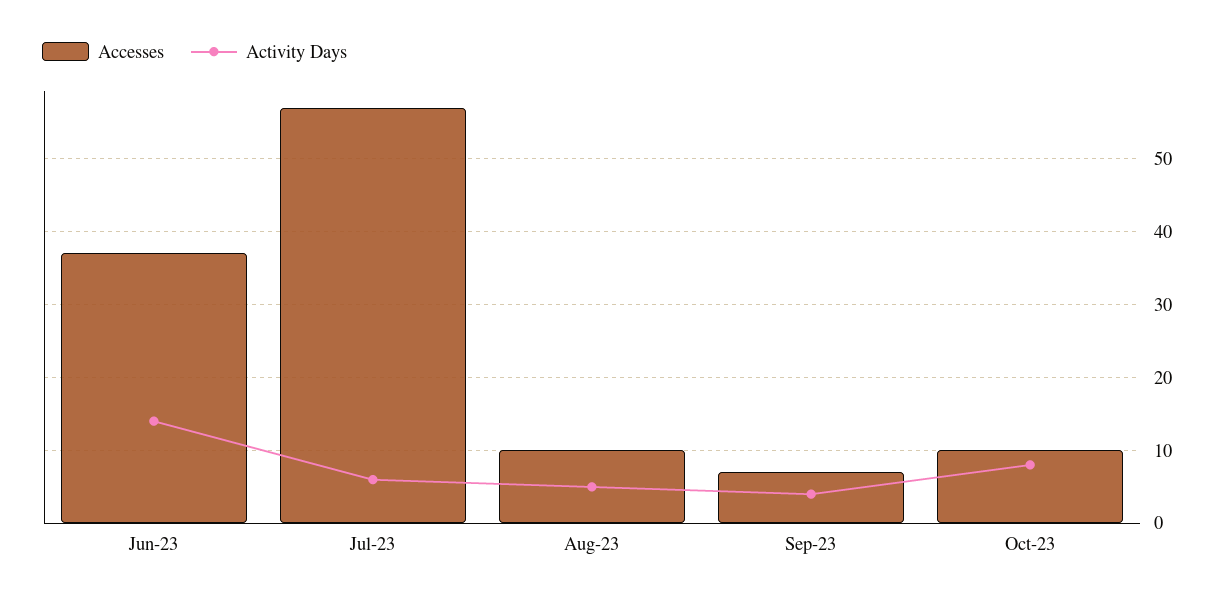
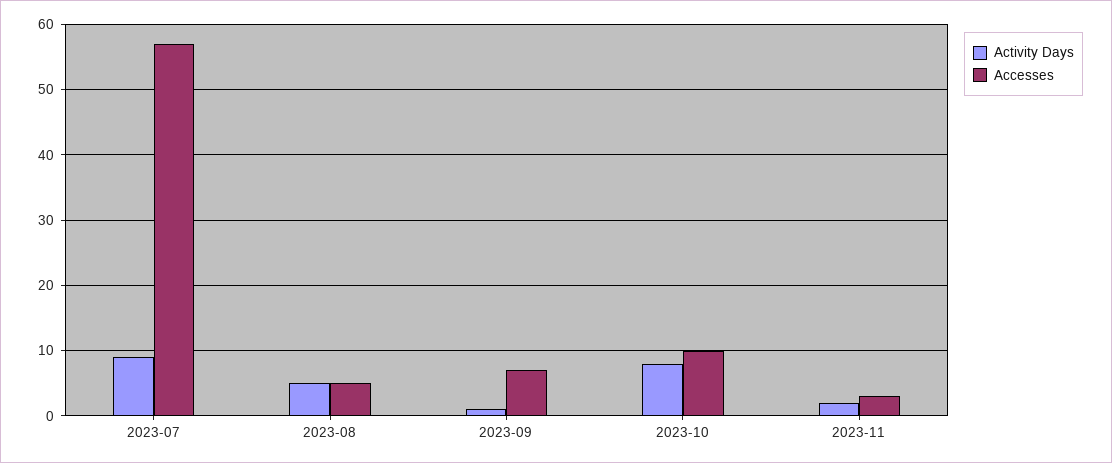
Accesses, Jun-23: 37 -> none
Activity Days, Jun-23: 14 -> none
Activity Days, Jul-23: 6 -> 9
Accesses, Aug-23: 10 -> 5
Activity Days, Sep-23: 4 -> 1
Activity Days, 2023-11: none -> 2
Accesses, 2023-11: none -> 3

